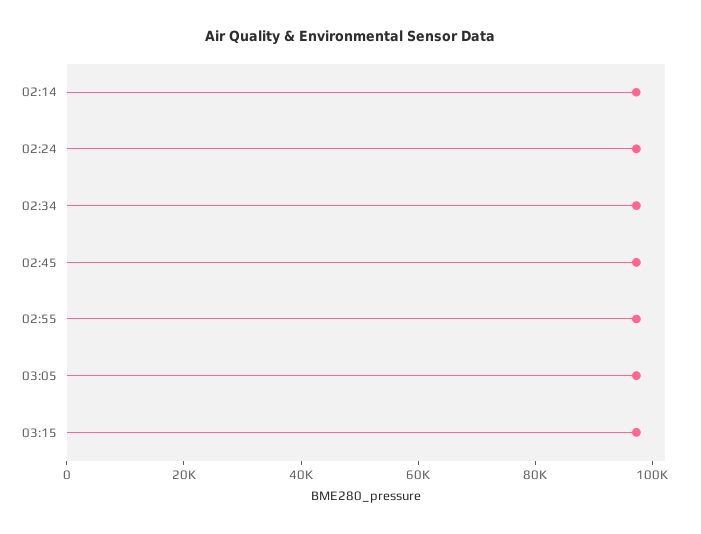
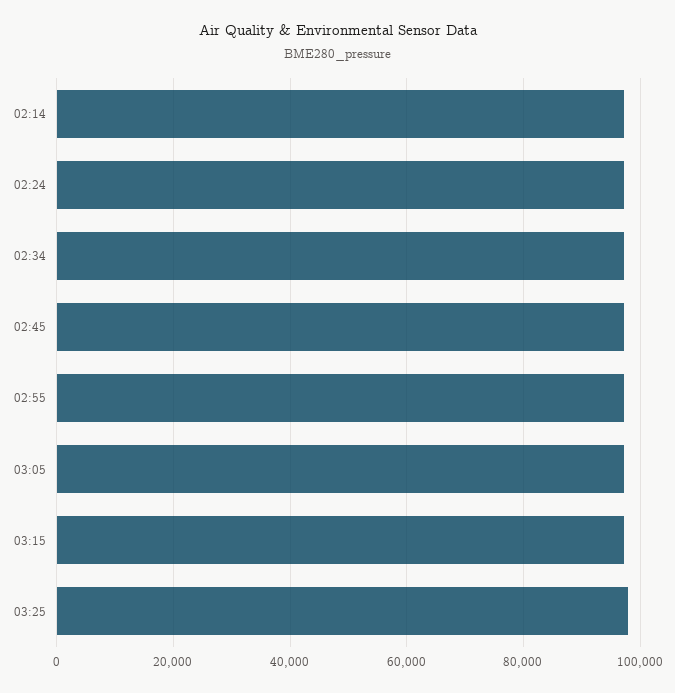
03:25: none -> 98000

